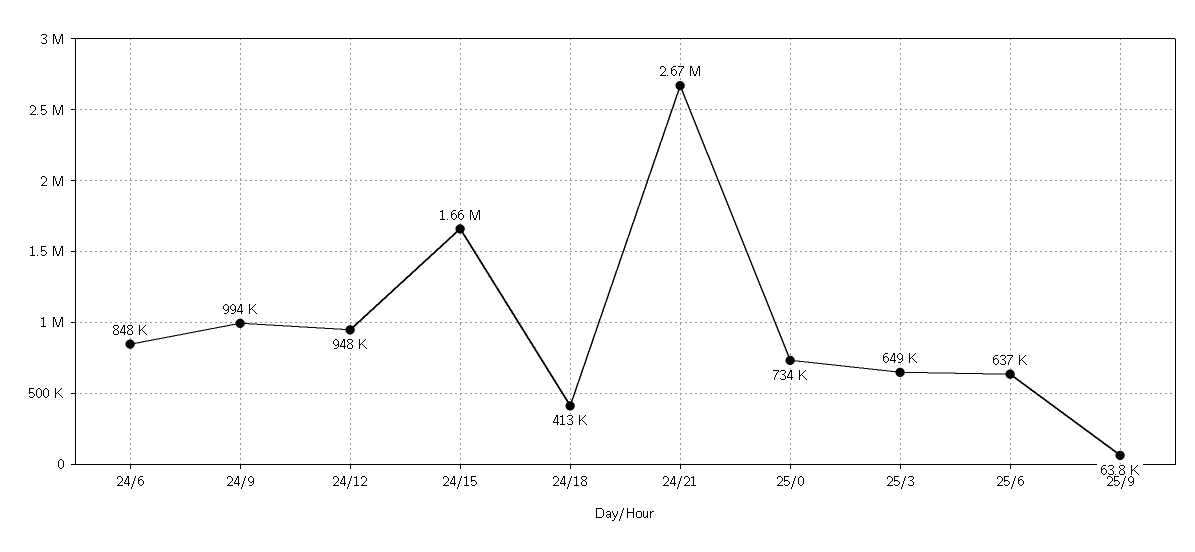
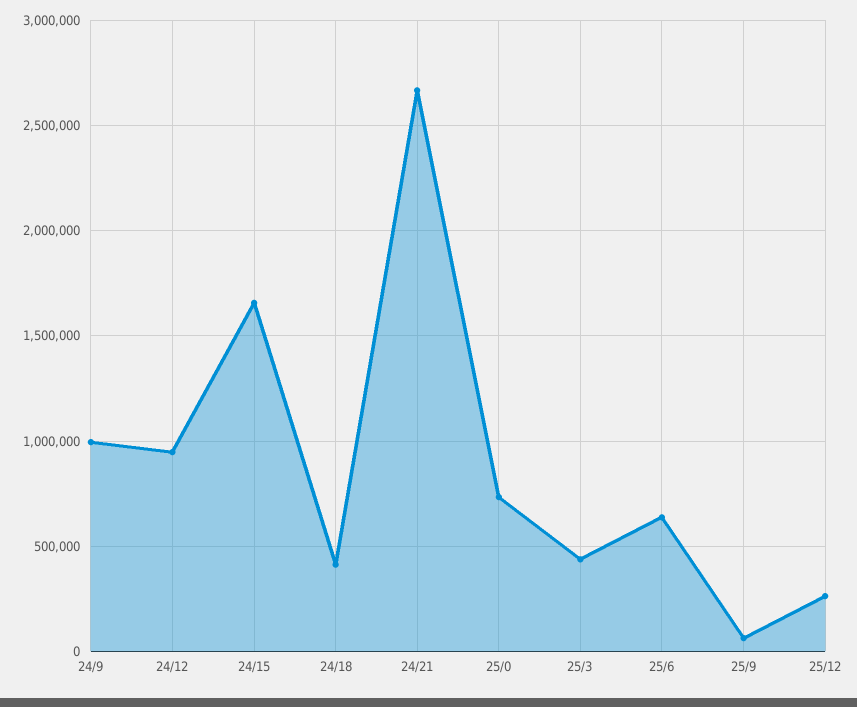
24/6: 848000 -> none
25/3: 649000 -> 450000
25/12: none -> 250000

